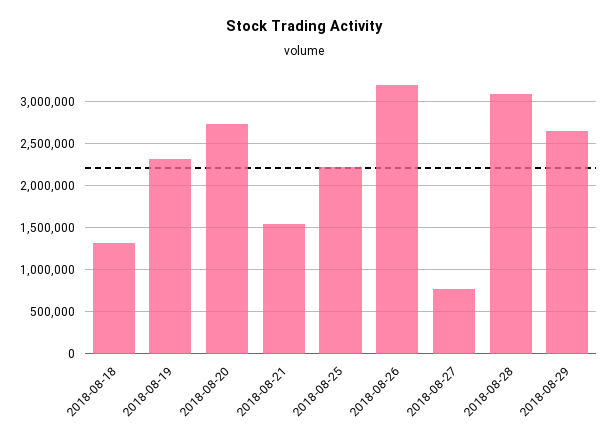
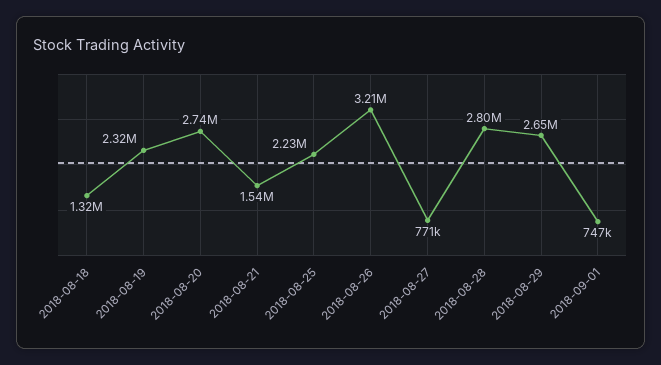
2018-08-28: 3100000 -> 2800000
2018-09-01: none -> 747000

